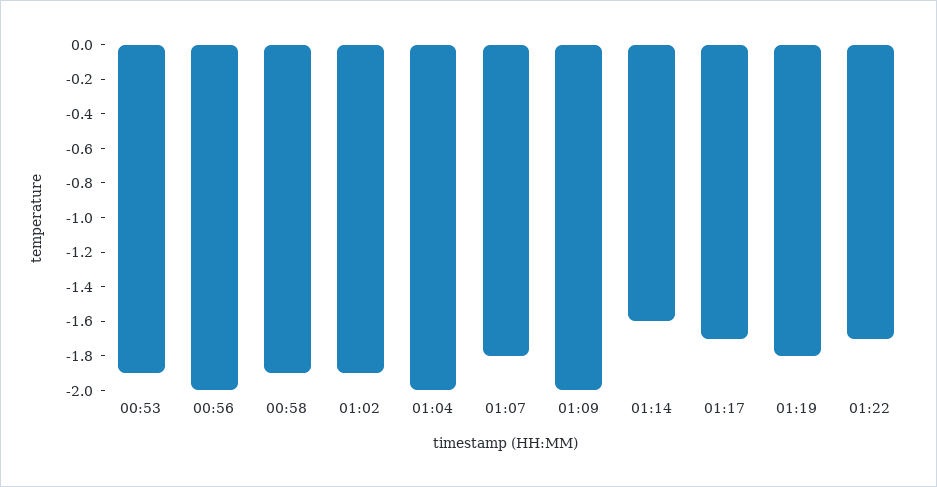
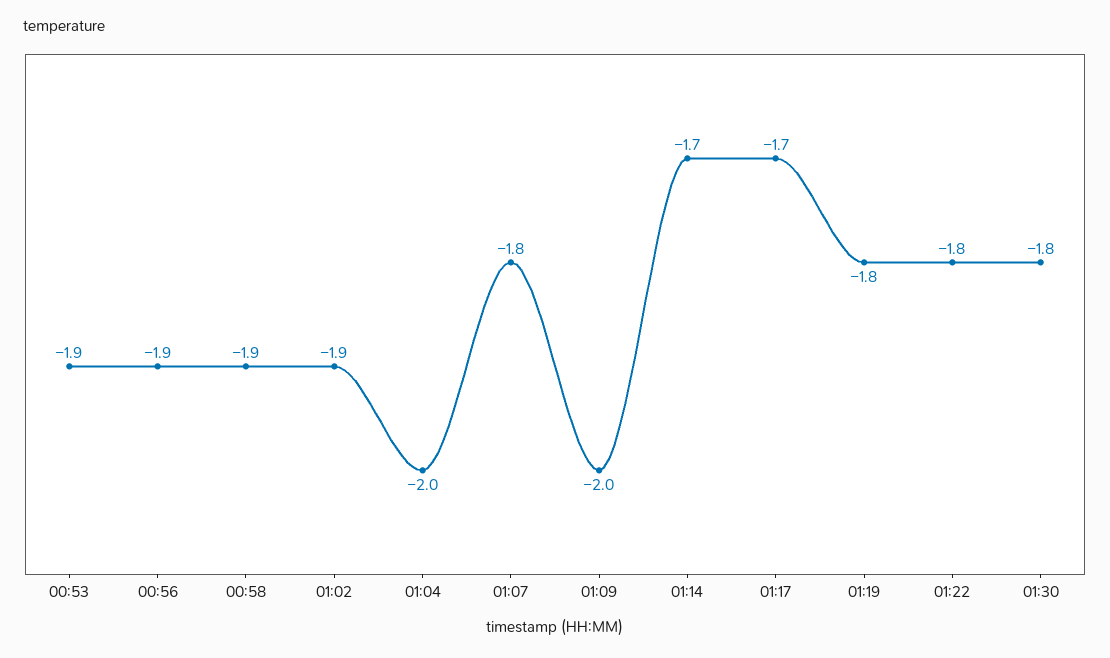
00:56: -2 -> -1.9
01:14: -1.6 -> -1.7
01:22: -1.7 -> -1.8
01:30: none -> -1.8

